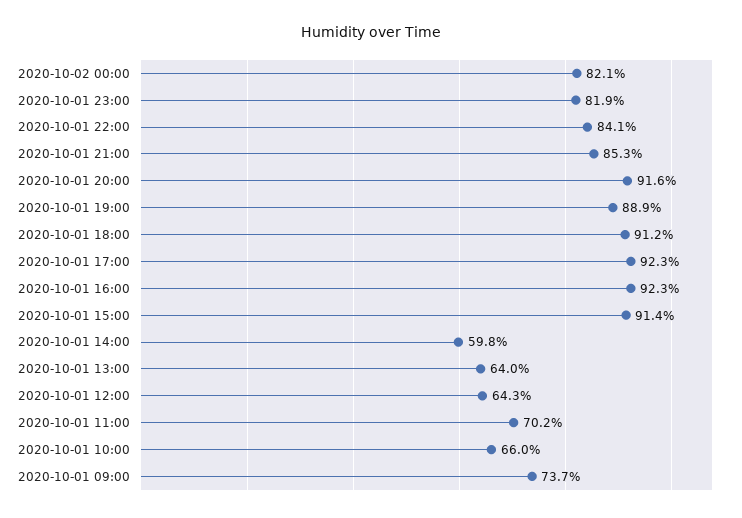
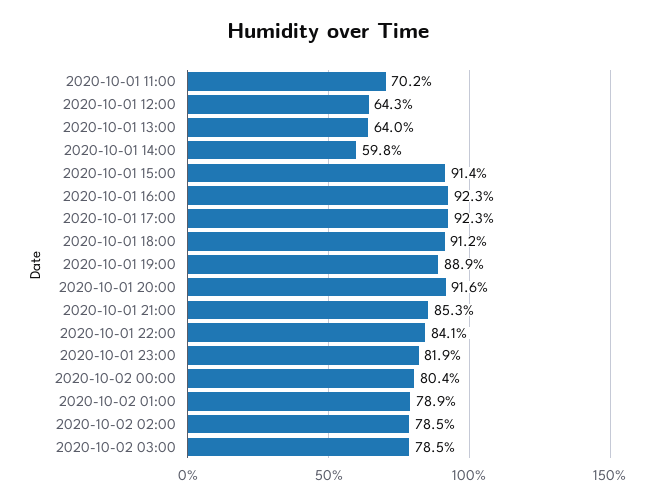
2020-10-02 00:00: 82.1 -> 80.4
2020-10-01 10:00: 66 -> none
2020-10-01 09:00: 73.7 -> none
2020-10-02 01:00: none -> 78.9
2020-10-02 02:00: none -> 78.5
2020-10-02 03:00: none -> 78.5

